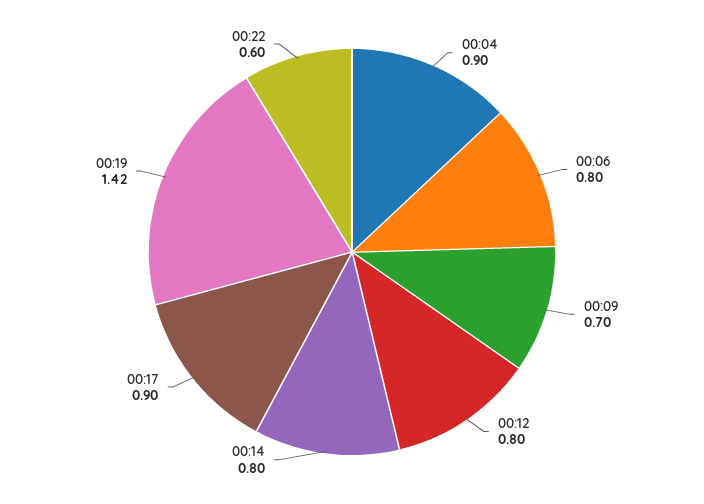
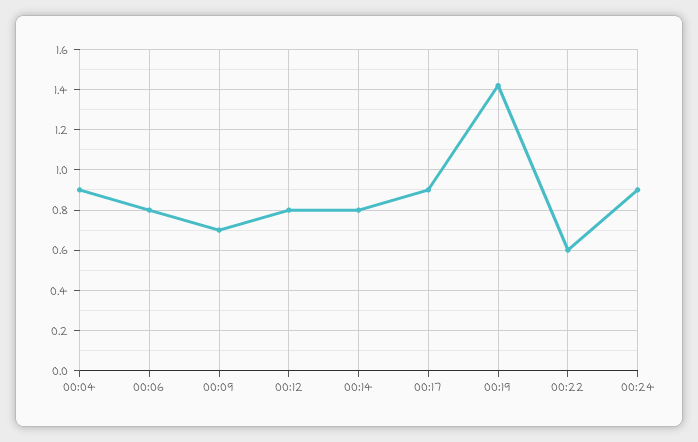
00:24: none -> 0.9

